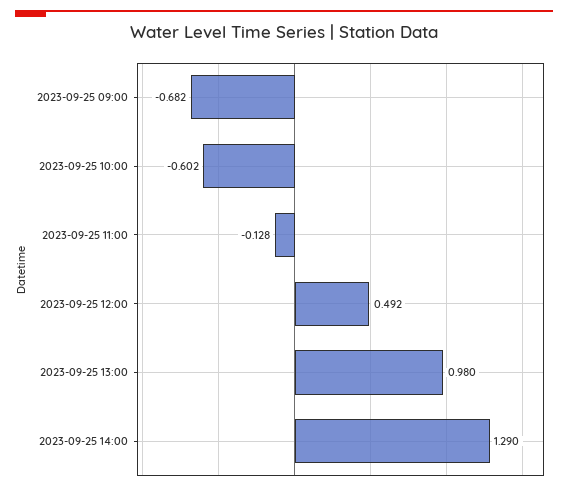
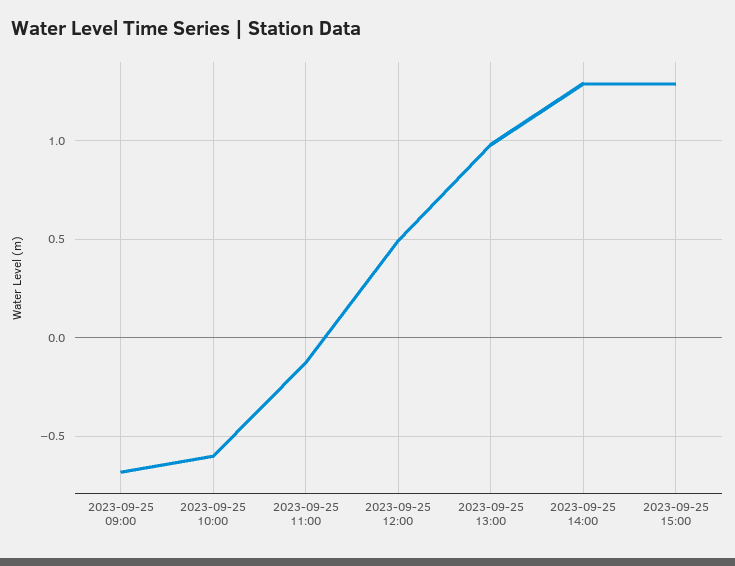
2023-09-25 15:00: none -> 1.3

